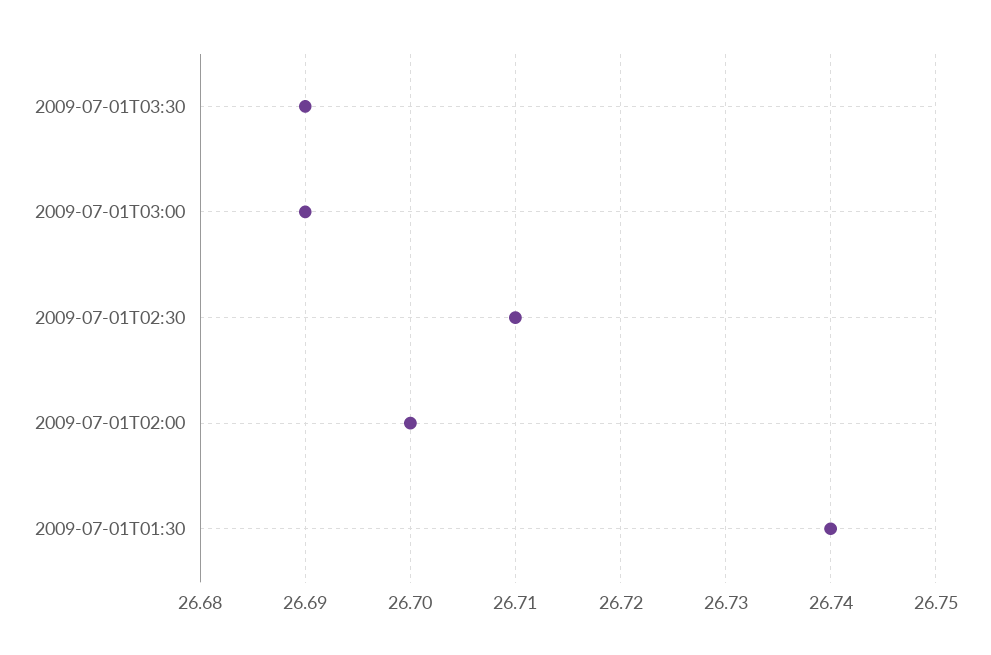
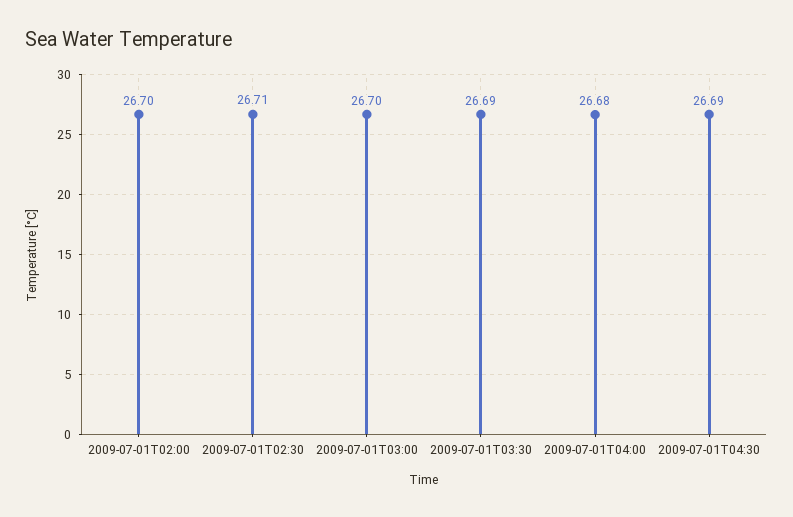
2009-07-01T03:00: 26.69 -> 26.7
2009-07-01T01:30: 26.74 -> none
2009-07-01T04:00: none -> 26.68
2009-07-01T04:30: none -> 26.69

